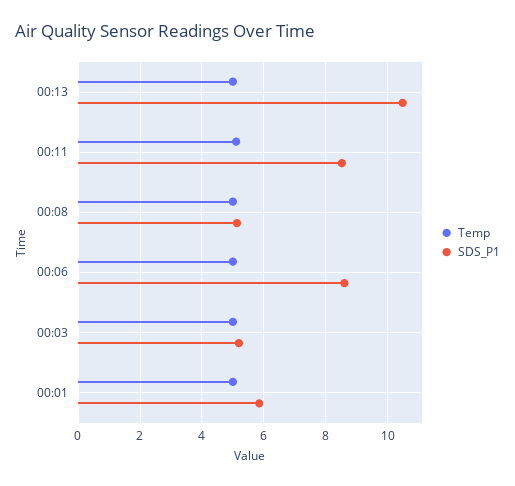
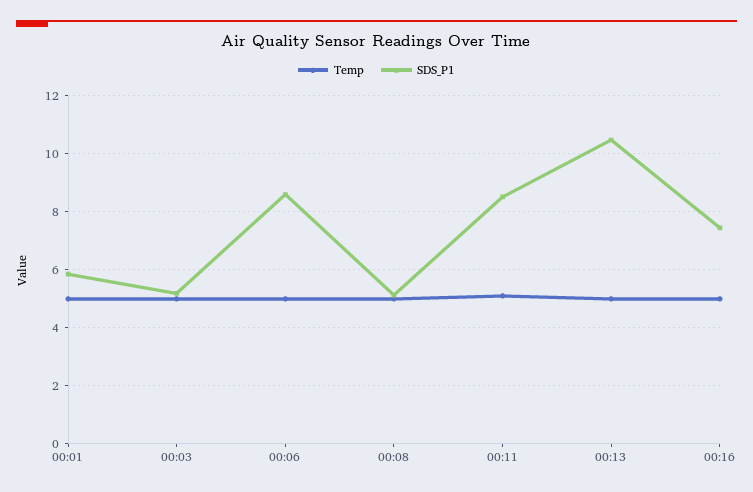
Temp, 00:16: none -> 5
SDS_P1, 00:16: none -> 7.5

